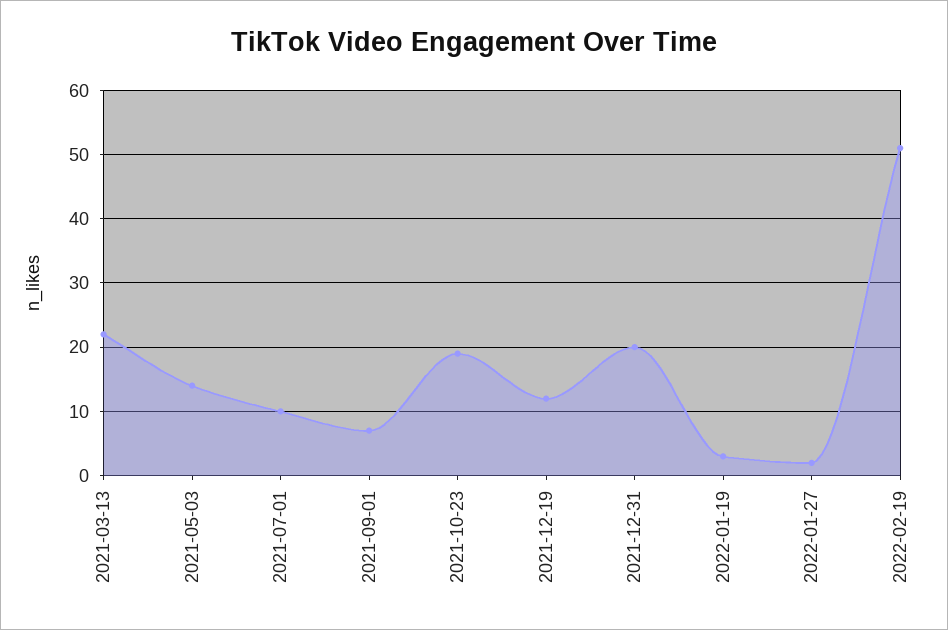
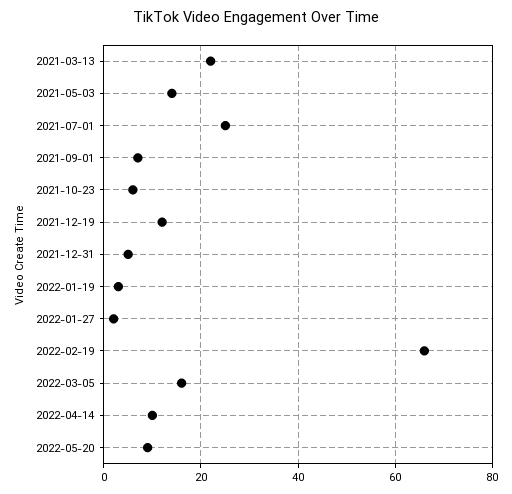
2021-07-01: 10 -> 25
2021-10-23: 19 -> 5
2021-12-31: 20 -> 5
2022-02-19: 51 -> 65
2022-03-05: none -> 15
2022-04-14: none -> 10
2022-05-20: none -> 10

